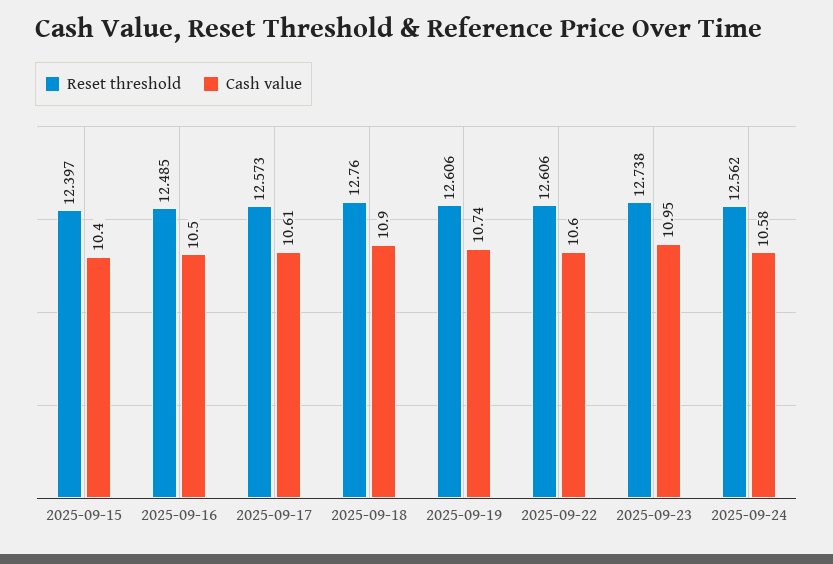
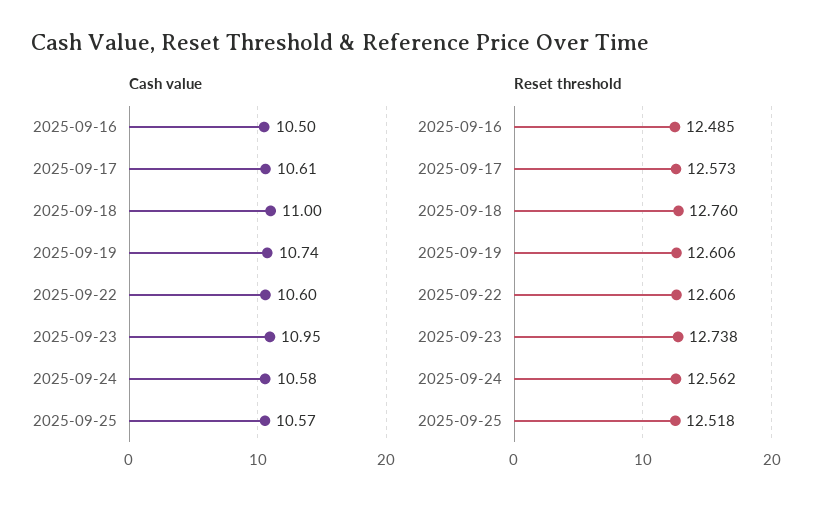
Reset threshold, 2025-09-15: 12.397 -> none
Cash value, 2025-09-15: 10.4 -> none
Cash value, 2025-09-18: 10.9 -> 11
Cash value, 2025-09-25: none -> 10.57
Reset threshold, 2025-09-25: none -> 12.518

